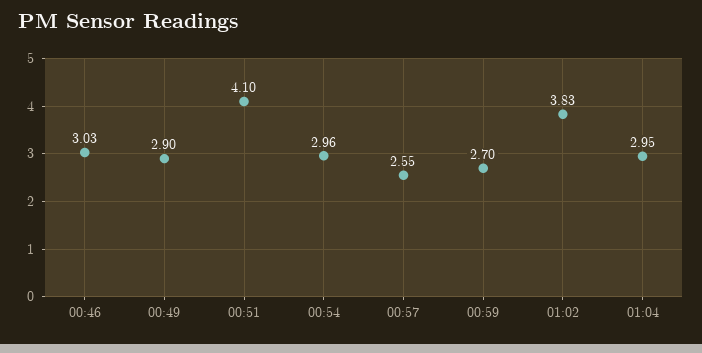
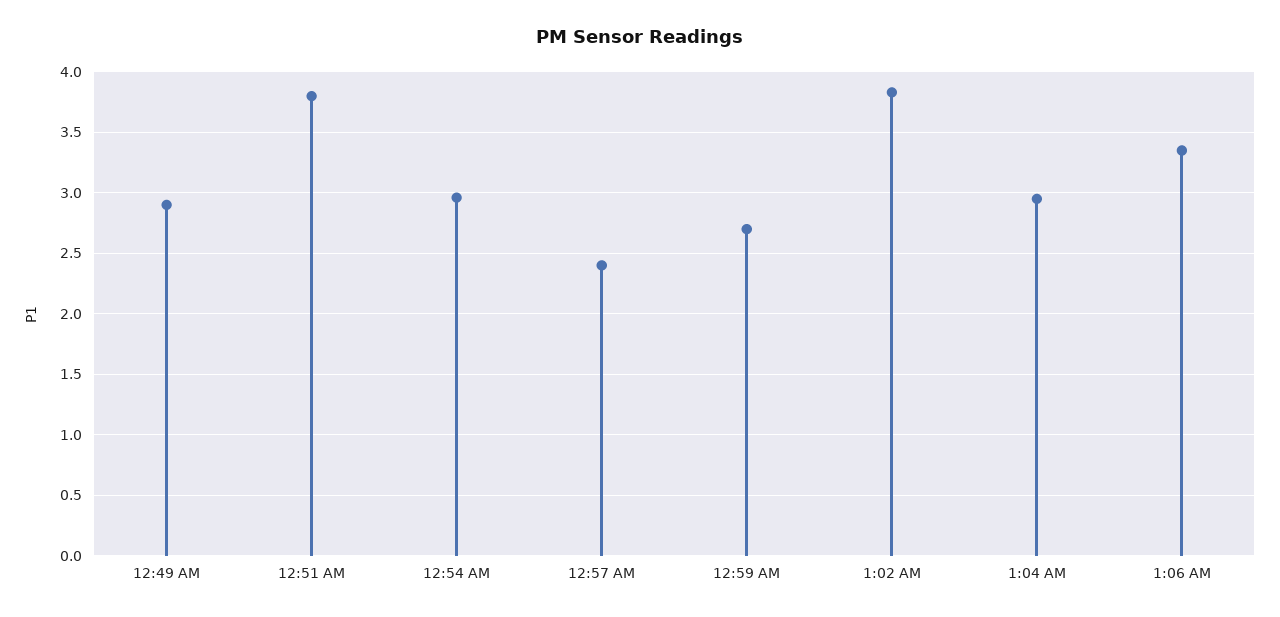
00:46: 3.03 -> none
00:51: 4.1 -> 3.8
00:57: 2.55 -> 2.4
1:06 AM: none -> 3.35

